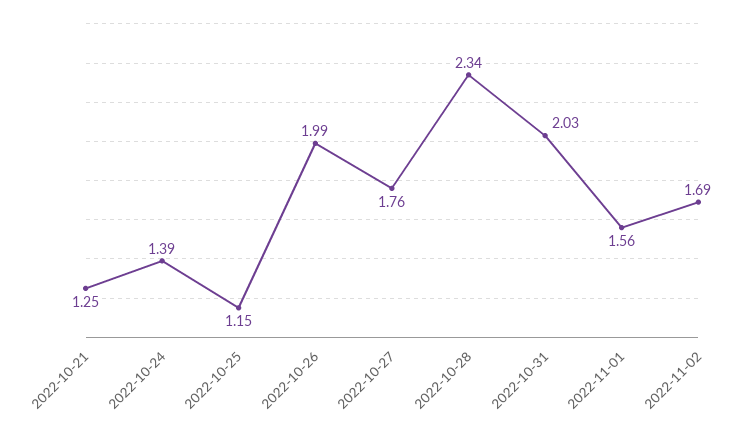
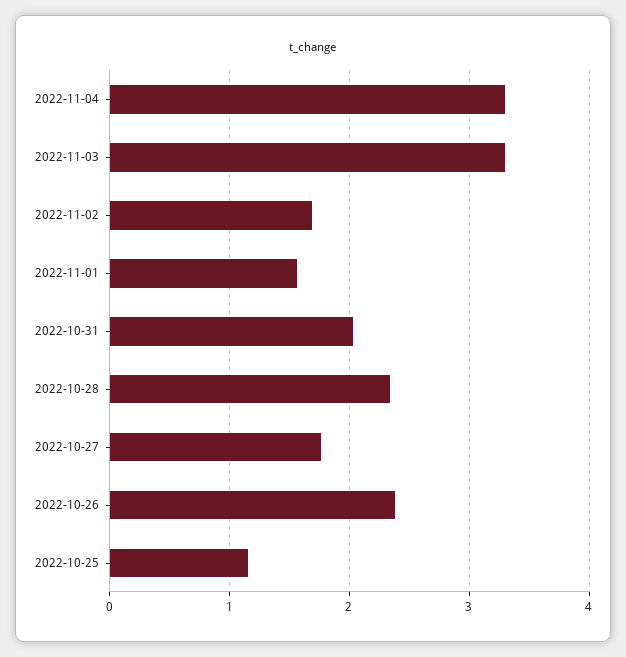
2022-10-21: 1.25 -> none
2022-10-24: 1.39 -> none
2022-10-26: 1.99 -> 2.4
2022-11-04: none -> 3.3
2022-11-03: none -> 3.3

